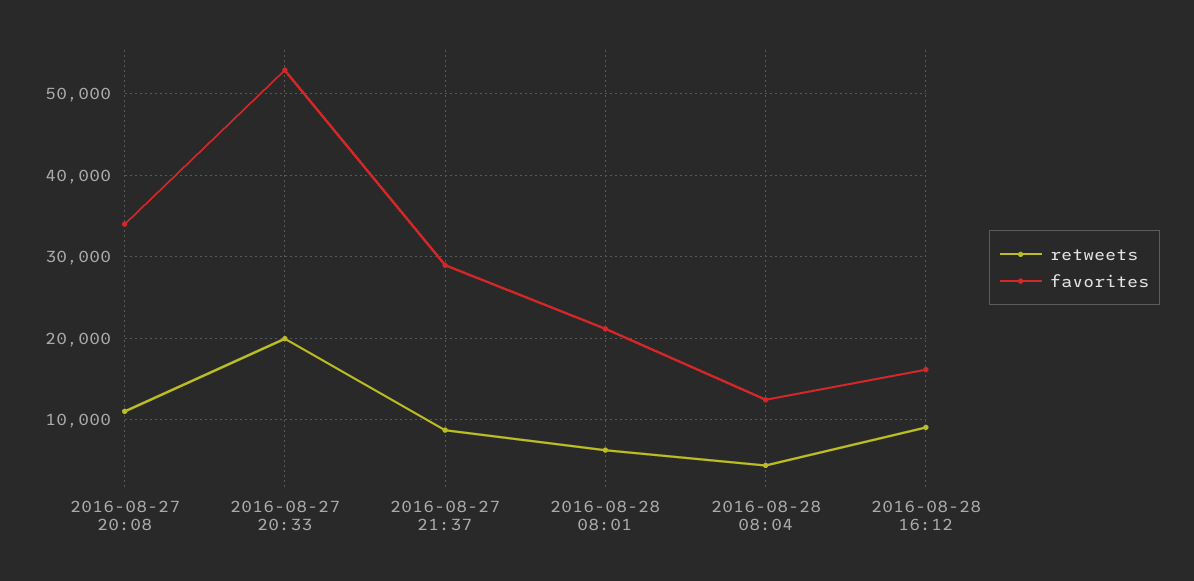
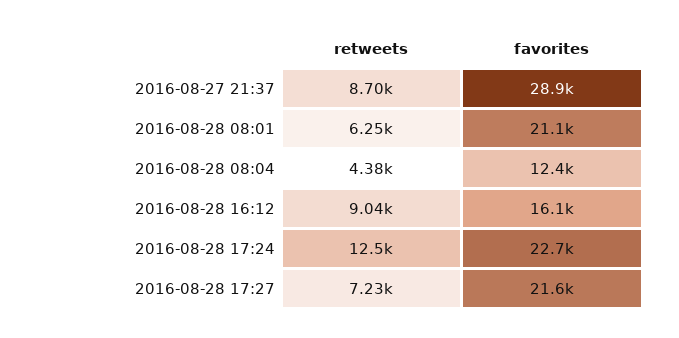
retweets, 2016-08-27 20:08: 11000 -> none
favorites, 2016-08-27 20:08: 34000 -> none
retweets, 2016-08-27 20:33: 20000 -> none
favorites, 2016-08-27 20:33: 53000 -> none
retweets, 2016-08-28 17:24: none -> 12500
favorites, 2016-08-28 17:24: none -> 22700
retweets, 2016-08-28 17:27: none -> 7230
favorites, 2016-08-28 17:27: none -> 21600

